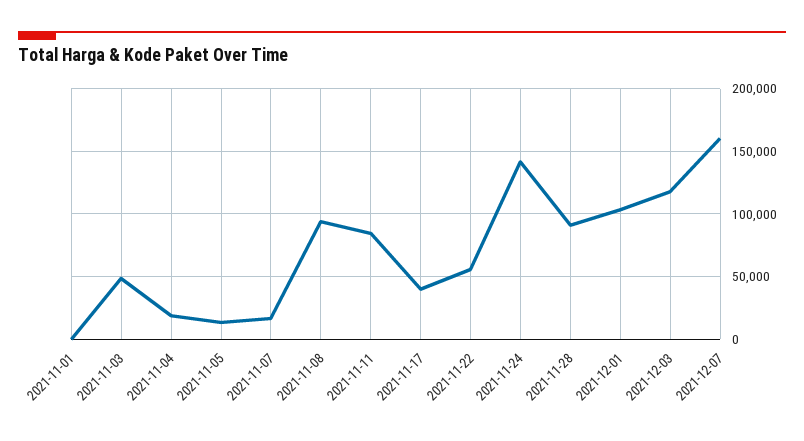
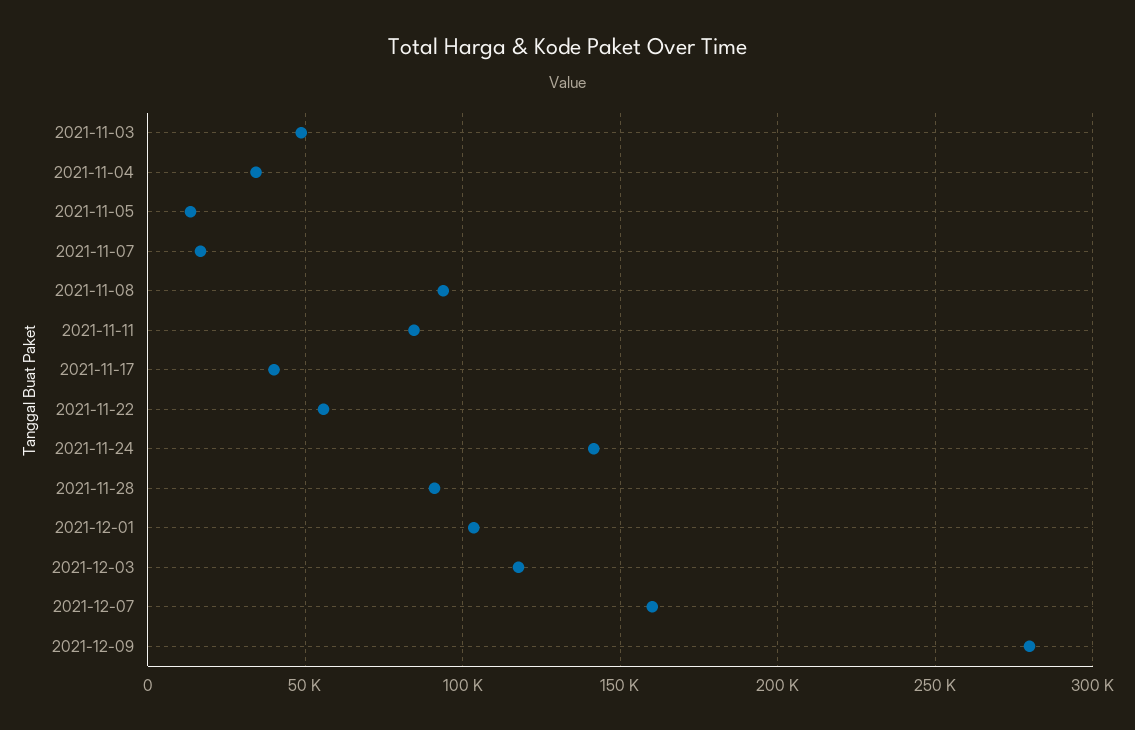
2021-11-01: 0 -> none
2021-11-04: 20000 -> 35000
2021-12-09: none -> 280000

